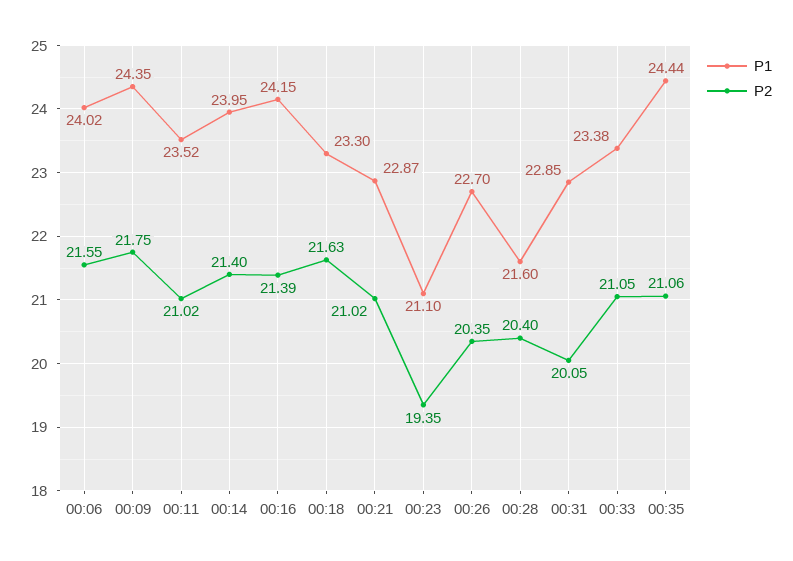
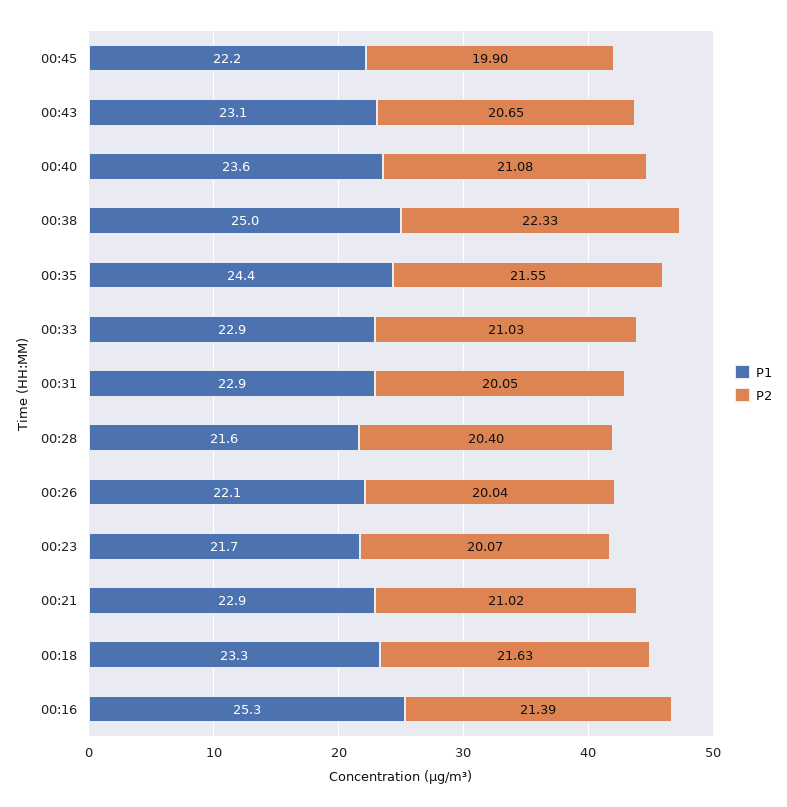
P1, 00:06: 24.02 -> none
P2, 00:06: 21.55 -> none
P1, 00:09: 24.35 -> none
P2, 00:09: 21.75 -> none
P1, 00:11: 23.52 -> none
P2, 00:11: 21.02 -> none
P1, 00:14: 23.95 -> none
P2, 00:14: 21.4 -> none
P1, 00:16: 24.15 -> 25.3
P1, 00:23: 21.1 -> 21.7
P2, 00:23: 19.35 -> 20.07
P1, 00:26: 22.7 -> 22.1
P2, 00:26: 20.35 -> 20.04
P1, 00:33: 23.38 -> 22.9
P2, 00:33: 21.05 -> 21.03
P2, 00:35: 21.06 -> 21.55
P1, 00:45: none -> 22.2
P2, 00:45: none -> 19.9
P1, 00:43: none -> 23.1
P2, 00:43: none -> 20.65
P1, 00:40: none -> 23.6
P2, 00:40: none -> 21.08
P1, 00:38: none -> 25
P2, 00:38: none -> 22.33

